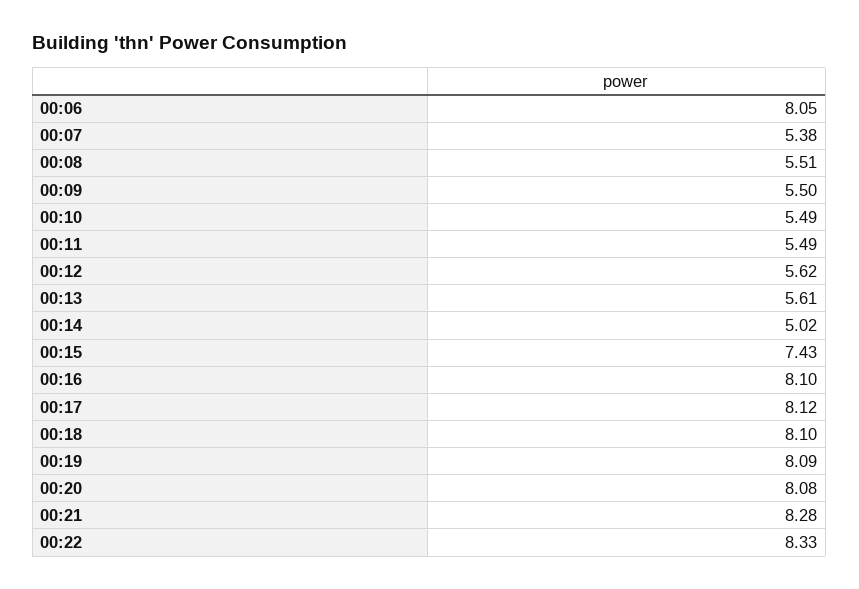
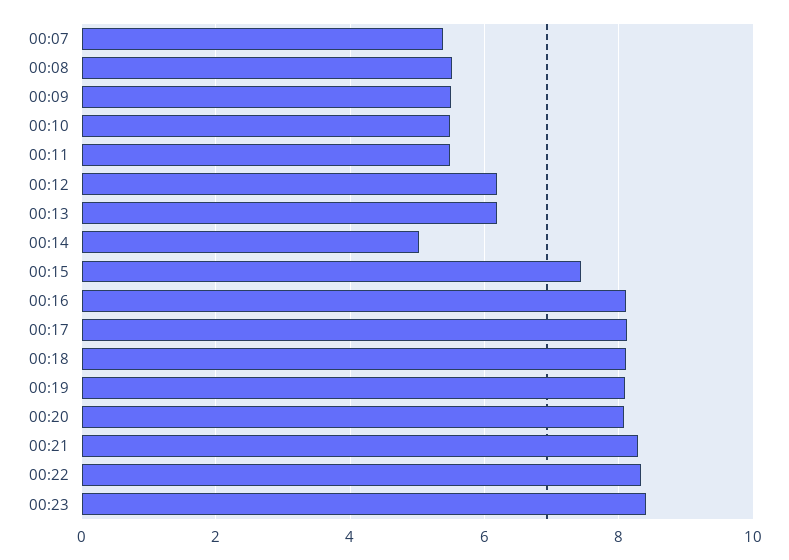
00:06: 8.05 -> none
00:12: 5.62 -> 6.2
00:13: 5.61 -> 6.2
00:23: none -> 8.4

